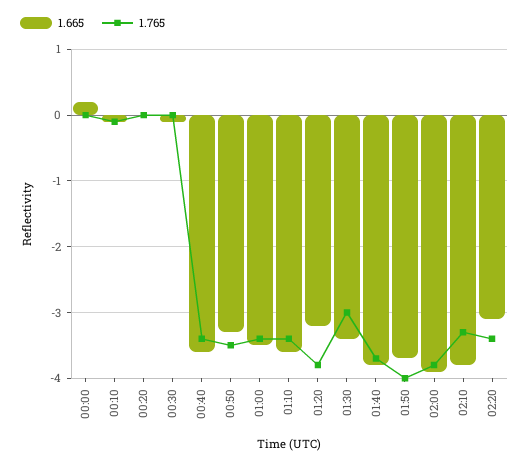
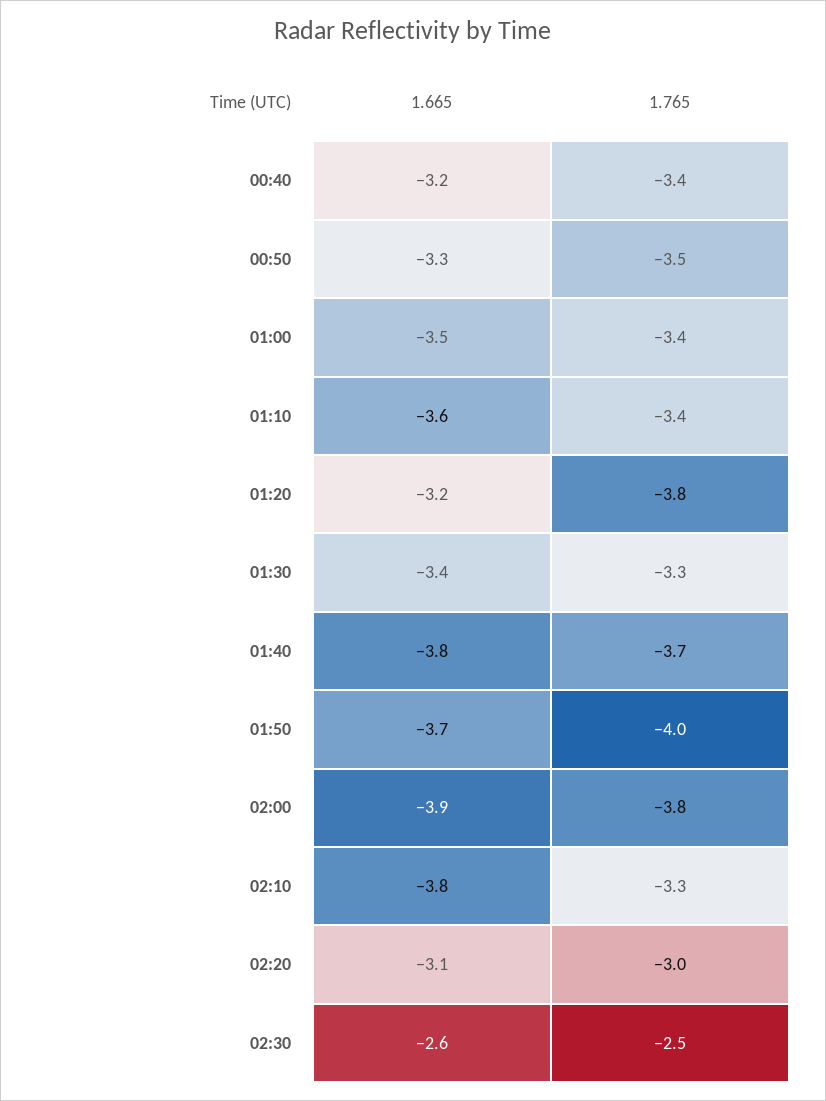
1.665, 00:00: 0.2 -> none
1.765, 00:00: 0 -> none
1.665, 00:10: -0.1 -> none
1.765, 00:10: -0.1 -> none
1.665, 00:20: 0 -> none
1.765, 00:20: 0 -> none
1.665, 00:30: -0.1 -> none
1.765, 00:30: 0 -> none
1.665, 00:40: -3.6 -> -3.2
1.765, 01:30: -3 -> -3.3
1.765, 02:20: -3.4 -> -3
1.665, 02:30: none -> -2.6
1.765, 02:30: none -> -2.5

